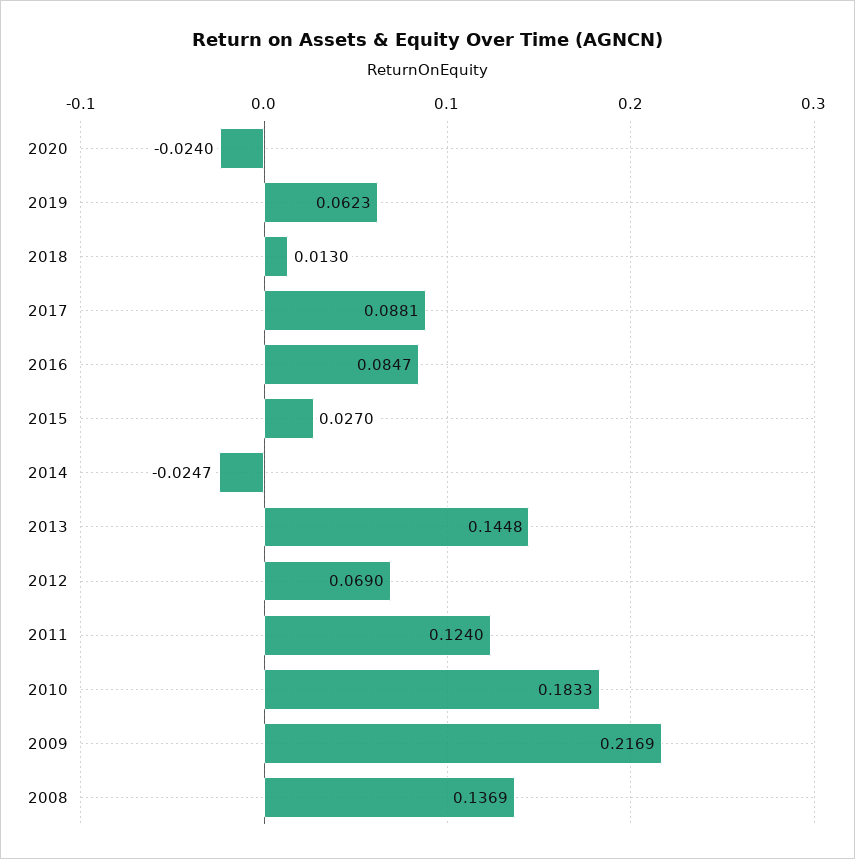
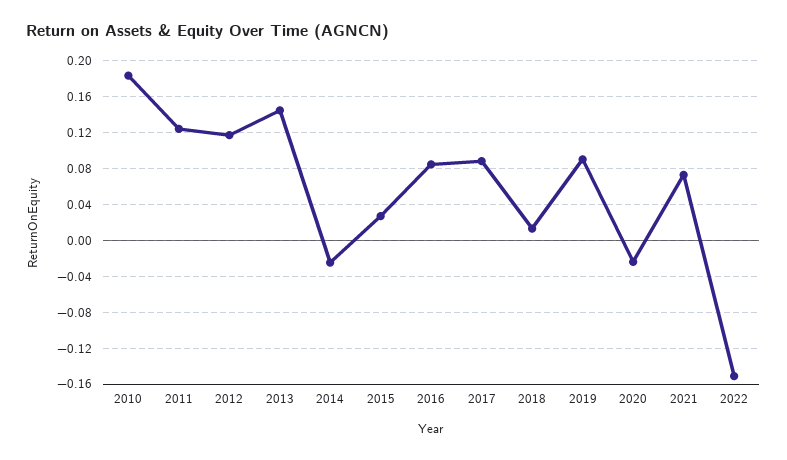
2019: 0.0623 -> 0.09
2012: 0.069 -> 0.12
2009: 0.2169 -> none
2008: 0.1369 -> none
2021: none -> 0.07
2022: none -> -0.15

